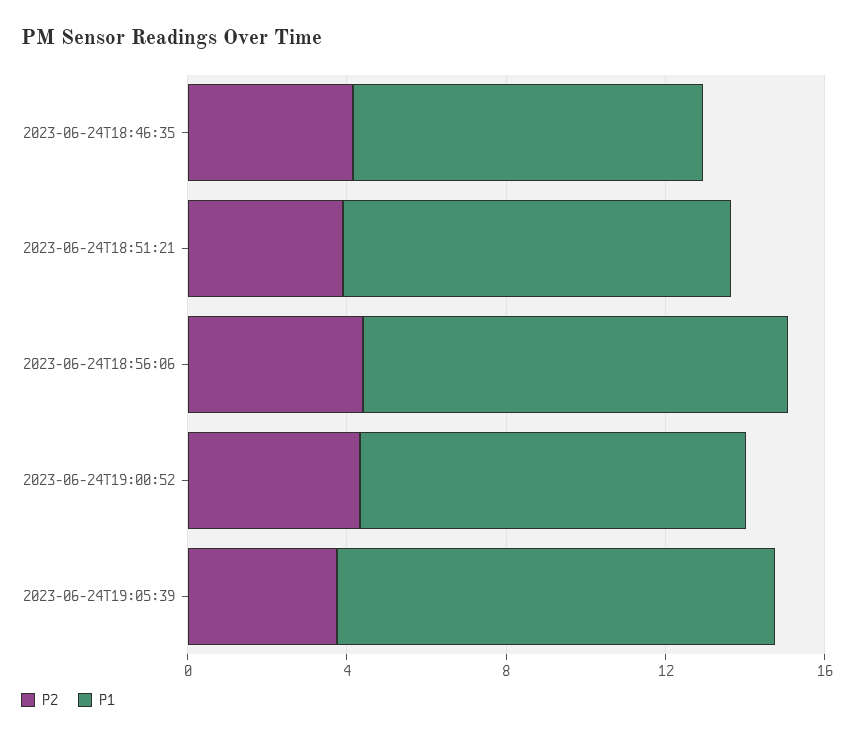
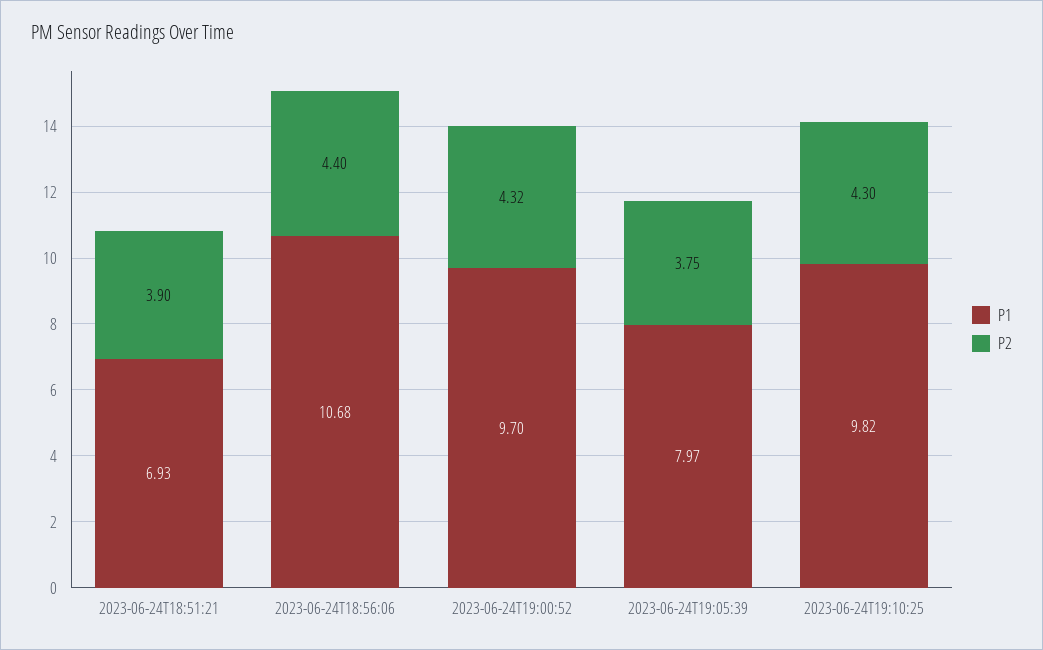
P2, 2023-06-24T18:46:35: 4 -> none
P1, 2023-06-24T18:46:35: 9 -> none
P1, 2023-06-24T18:51:21: 10 -> 6.93
P1, 2023-06-24T19:05:39: 11 -> 7.97
P1, 2023-06-24T19:10:25: none -> 9.82
P2, 2023-06-24T19:10:25: none -> 4.3

